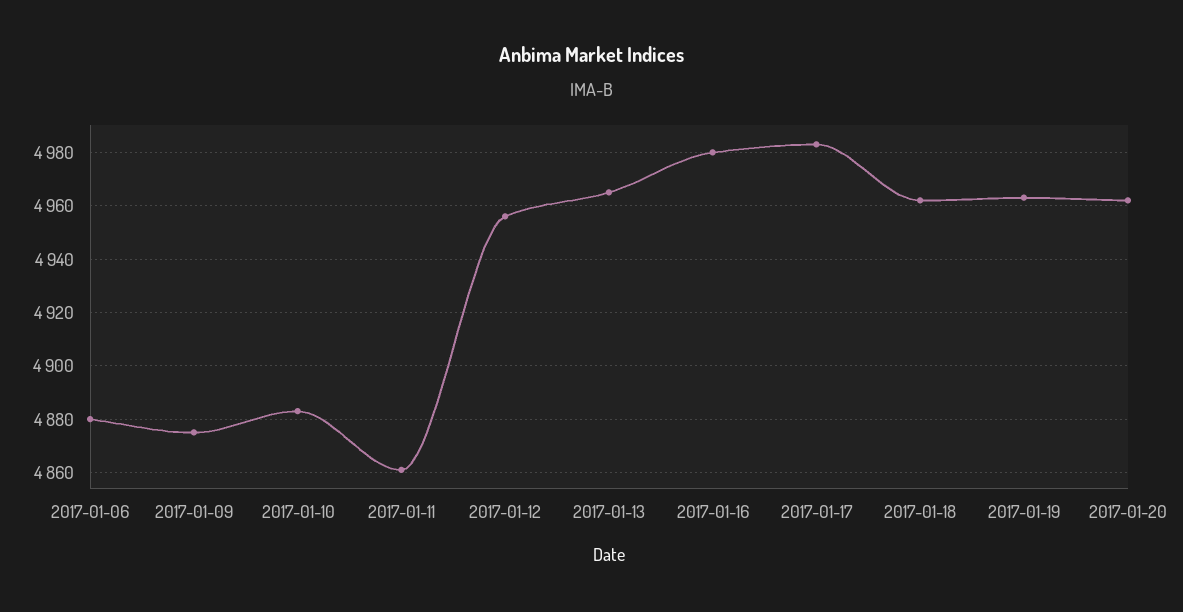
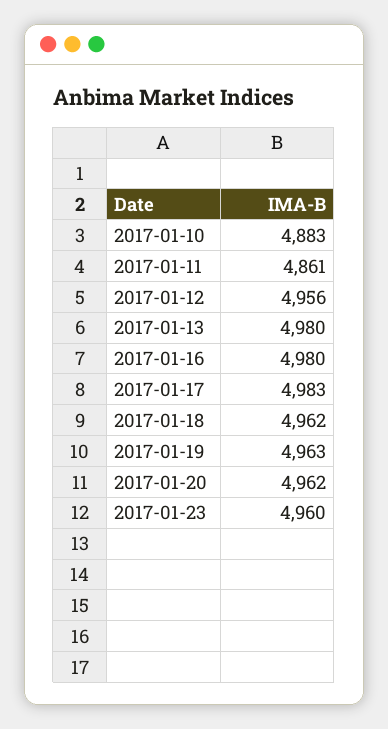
2017-01-06: 4880 -> none
2017-01-09: 4875 -> none
2017-01-13: 4965 -> 4980
2017-01-23: none -> 4960

